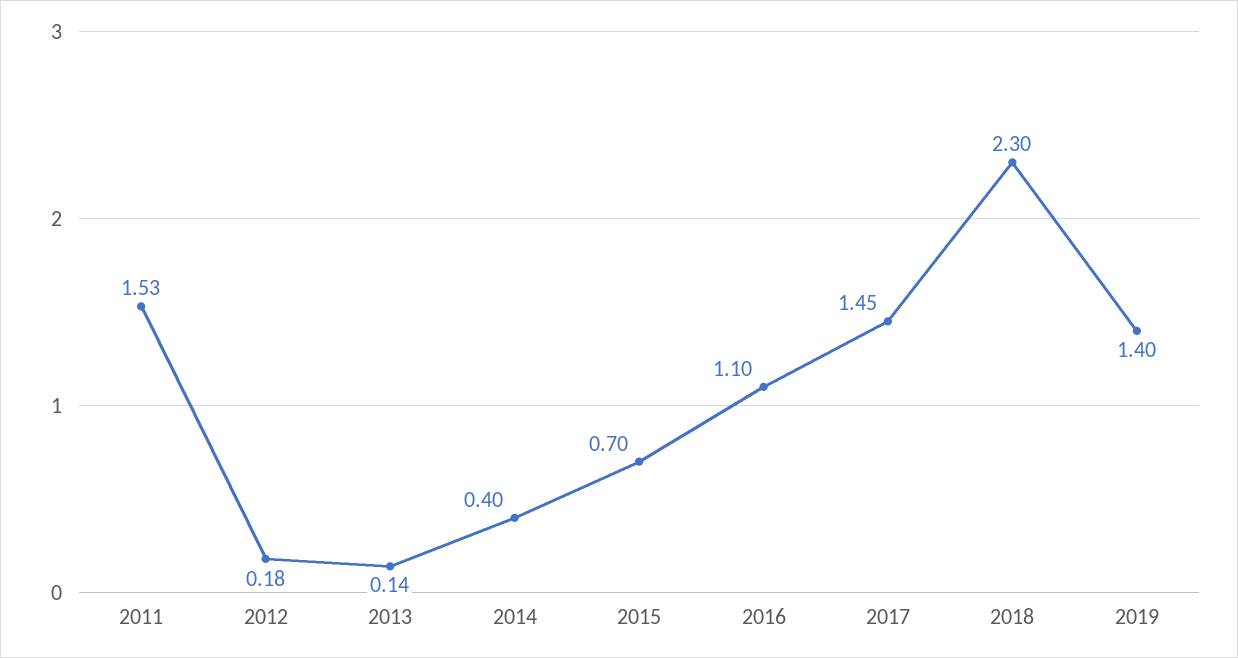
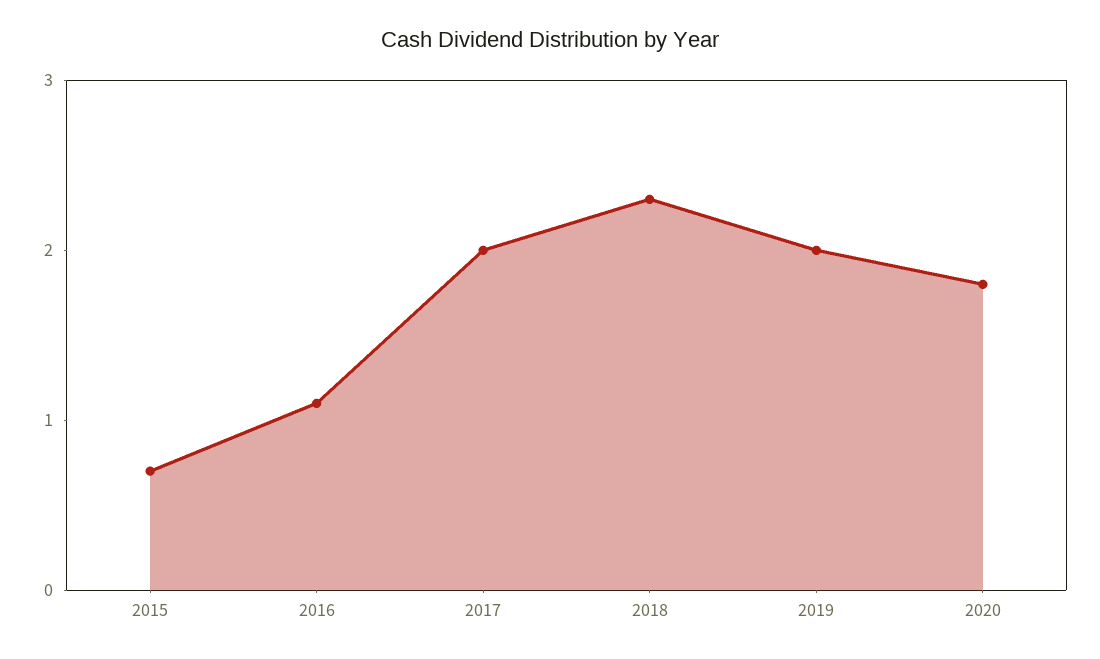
2011: 1.53 -> none
2012: 0.18 -> none
2013: 0.14 -> none
2014: 0.4 -> none
2017: 1.45 -> 2
2019: 1.4 -> 2
2020: none -> 1.8

